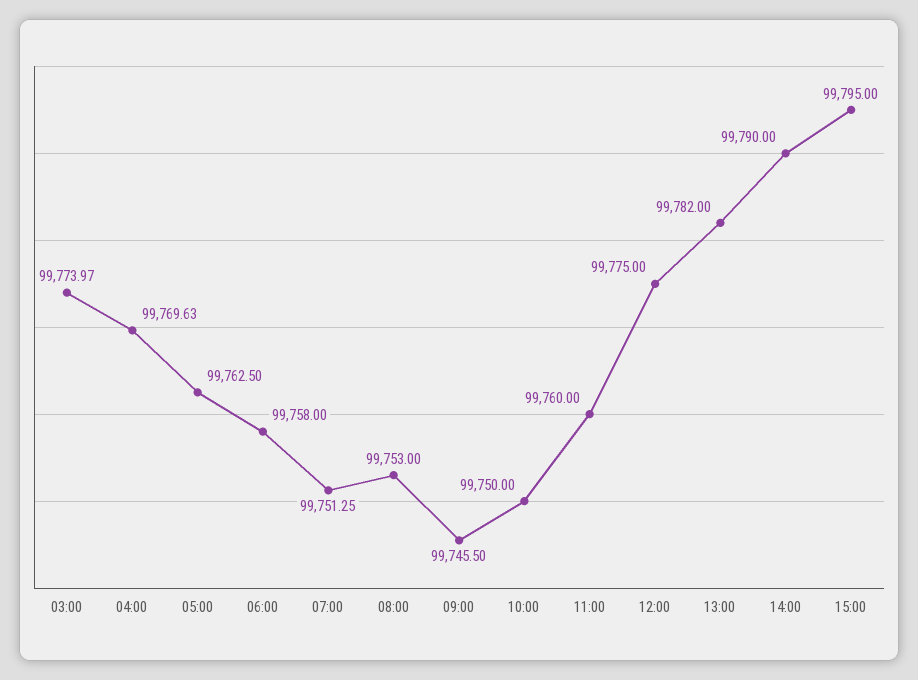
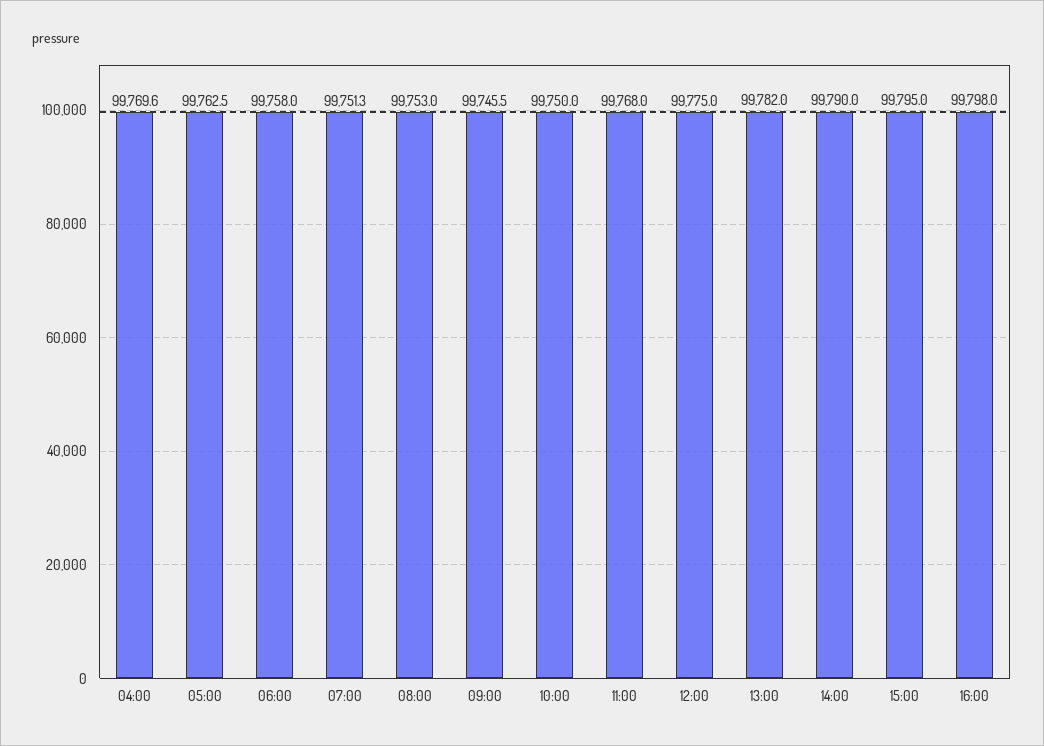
03:00: 99773.97 -> none
11:00: 99760 -> 99768
16:00: none -> 99798

